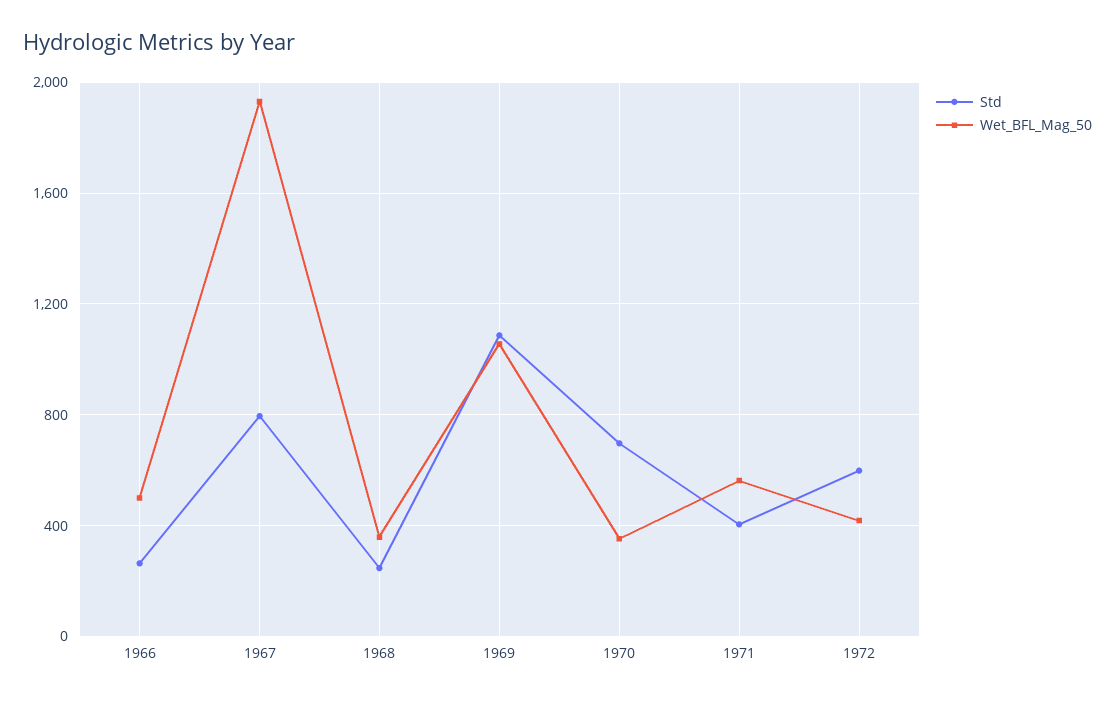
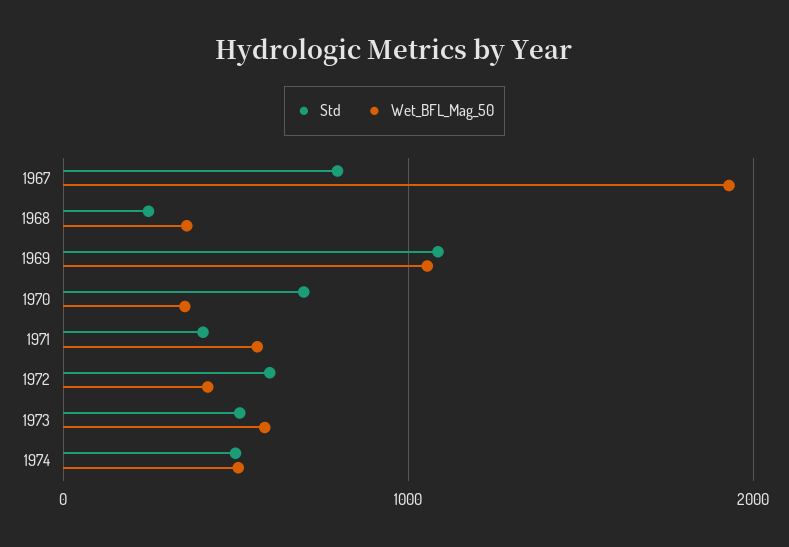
Std, 1966: 250 -> none
Wet_BFL_Mag_50, 1966: 500 -> none
Std, 1973: none -> 500
Wet_BFL_Mag_50, 1973: none -> 600
Std, 1974: none -> 500
Wet_BFL_Mag_50, 1974: none -> 500

